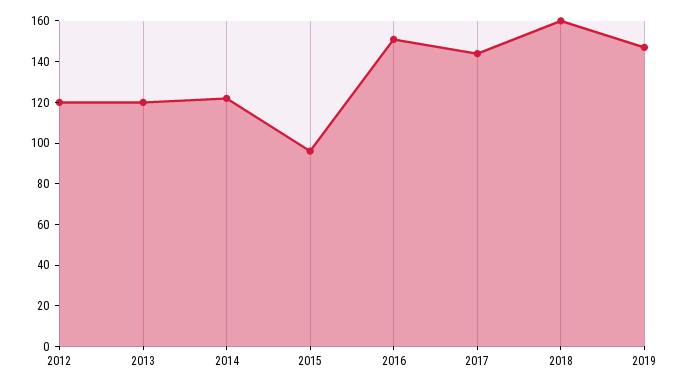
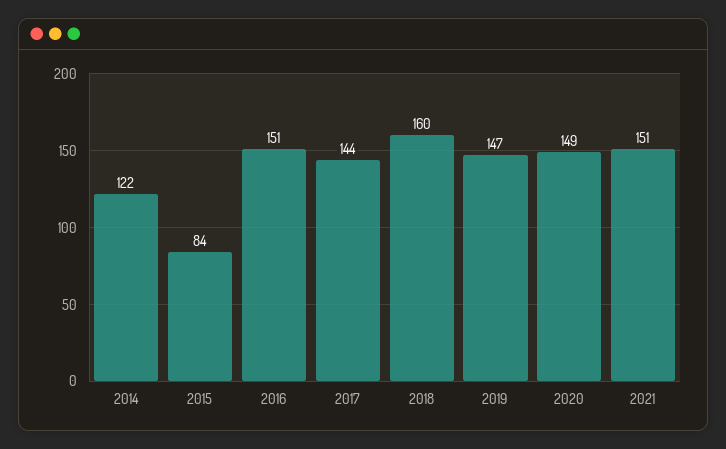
2012: 120 -> none
2013: 120 -> none
2015: 95 -> 84
2020: none -> 149
2021: none -> 151

